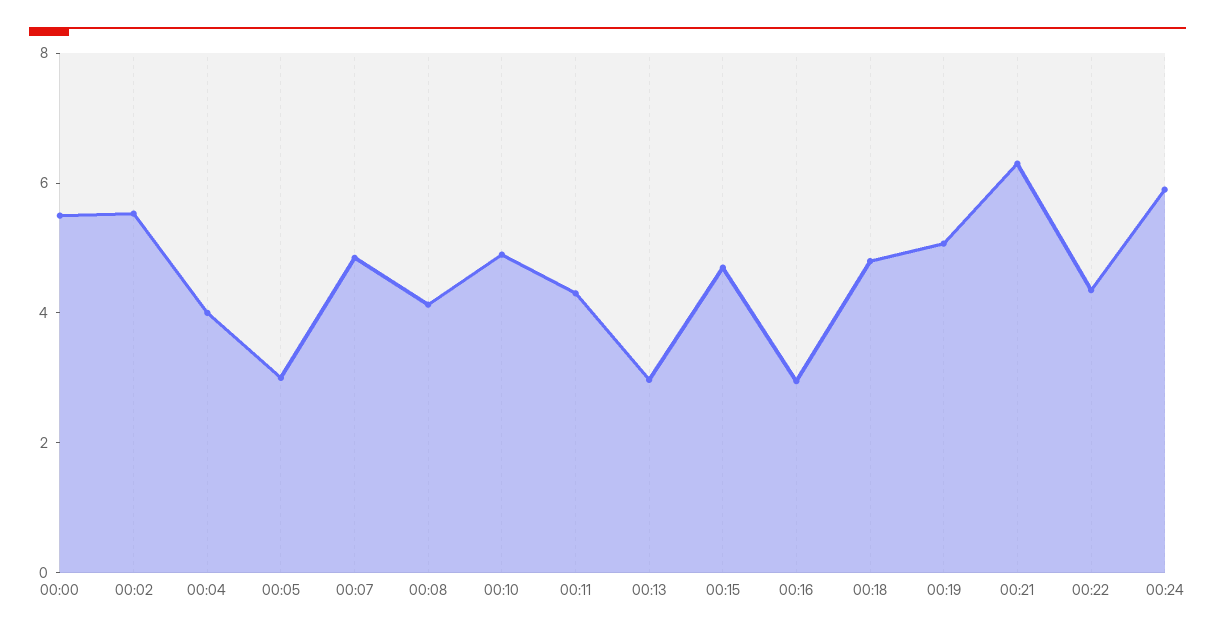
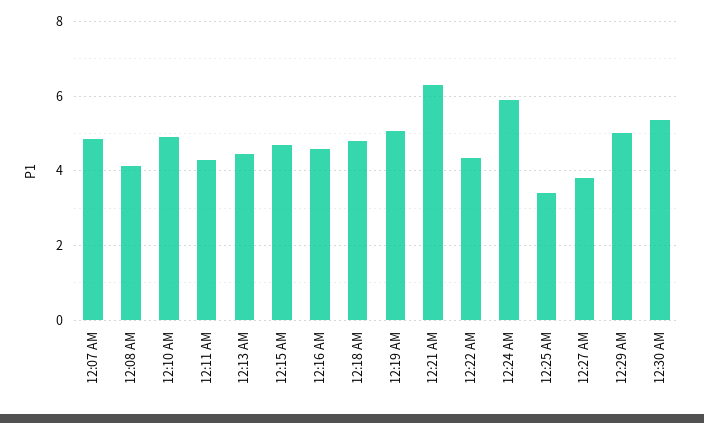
00:00: 5.5 -> none
00:02: 5.5 -> none
00:04: 4 -> none
00:05: 3 -> none
00:13: 3 -> 4.4
00:16: 3 -> 4.6
12:25 AM: none -> 3.4
12:27 AM: none -> 3.8
12:29 AM: none -> 5
12:30 AM: none -> 5.4

